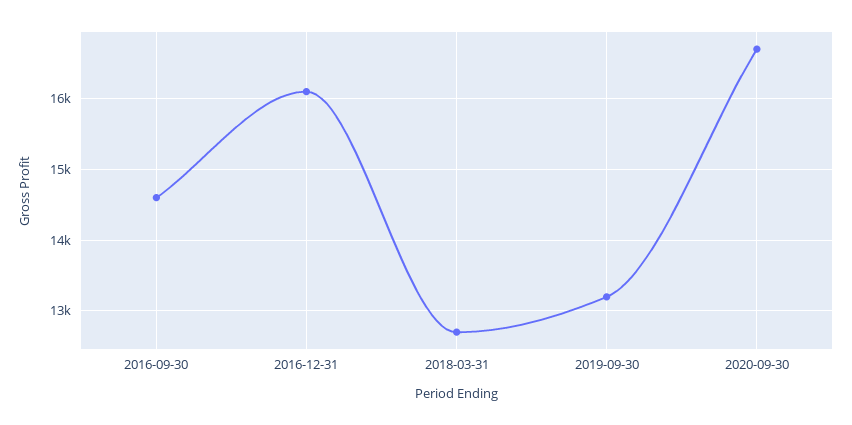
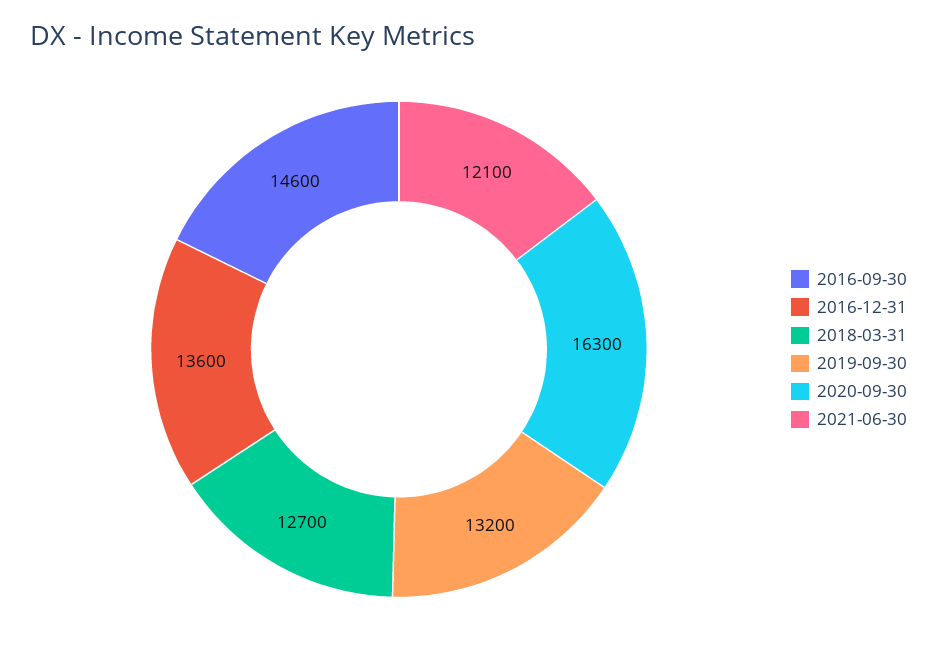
2016-12-31: 16100 -> 13600
2020-09-30: 16700 -> 16300
2021-06-30: none -> 12100

